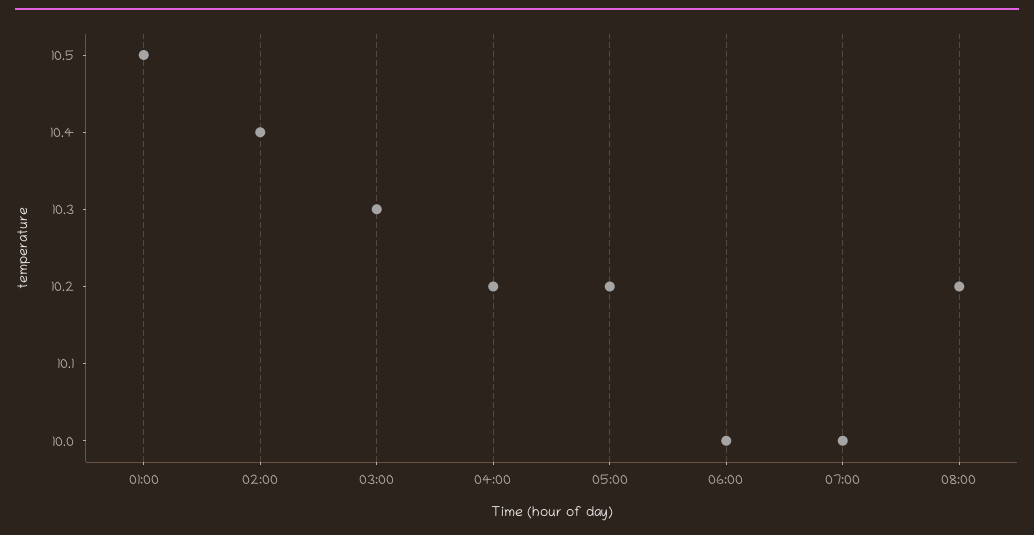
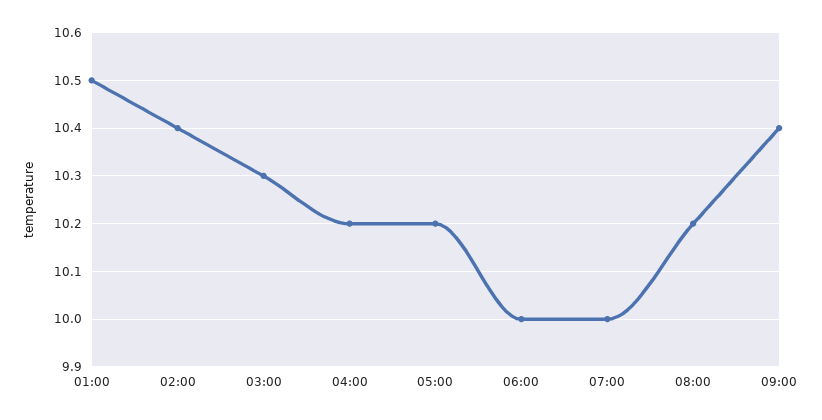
09:00: none -> 10.4

